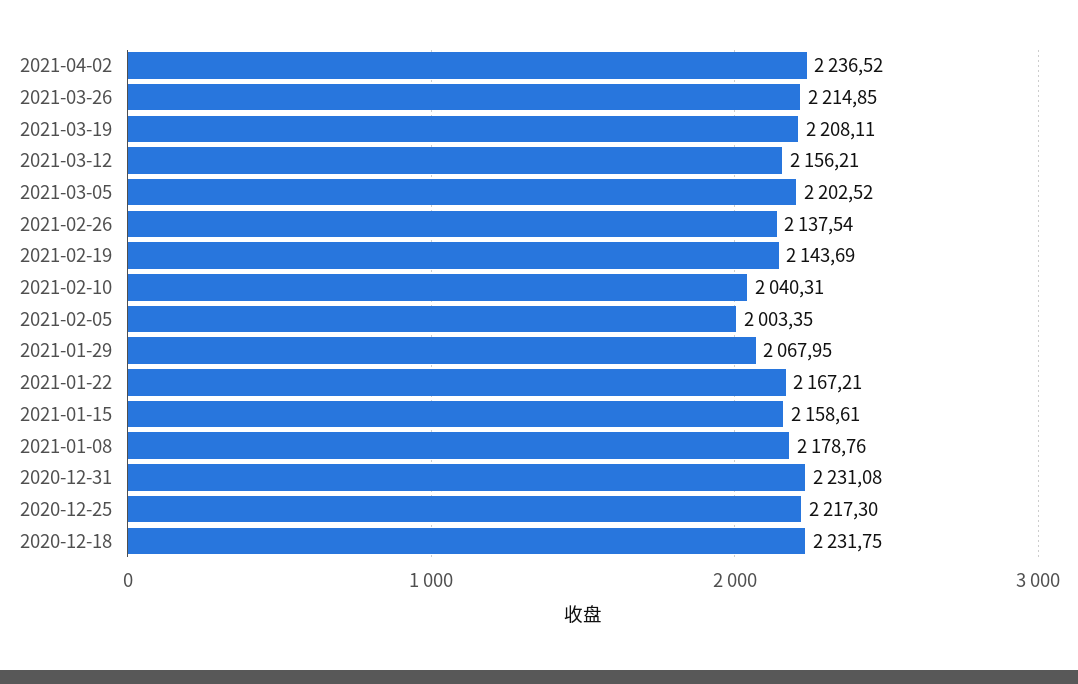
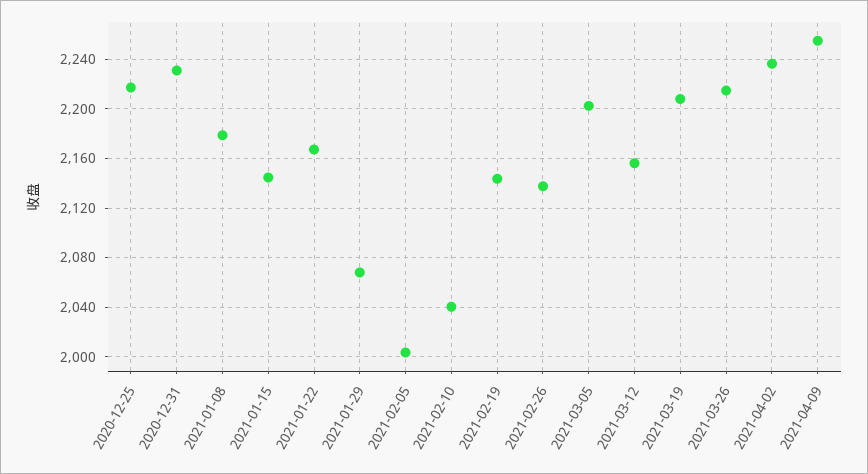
2021-01-15: 2158.61 -> 2145
2020-12-18: 2231.75 -> none
2021-04-09: none -> 2255

